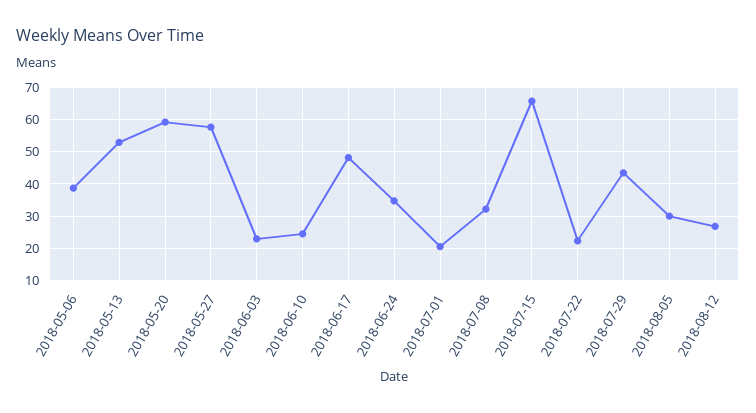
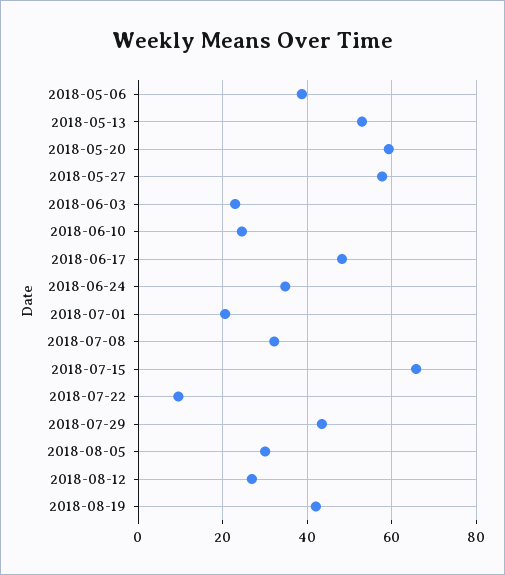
2018-07-22: 22 -> 10
2018-08-19: none -> 42

